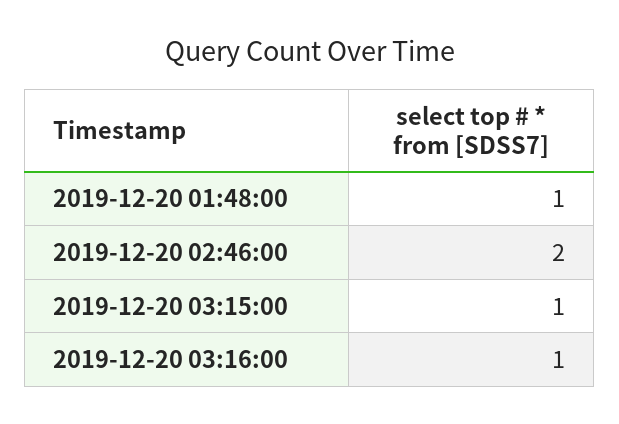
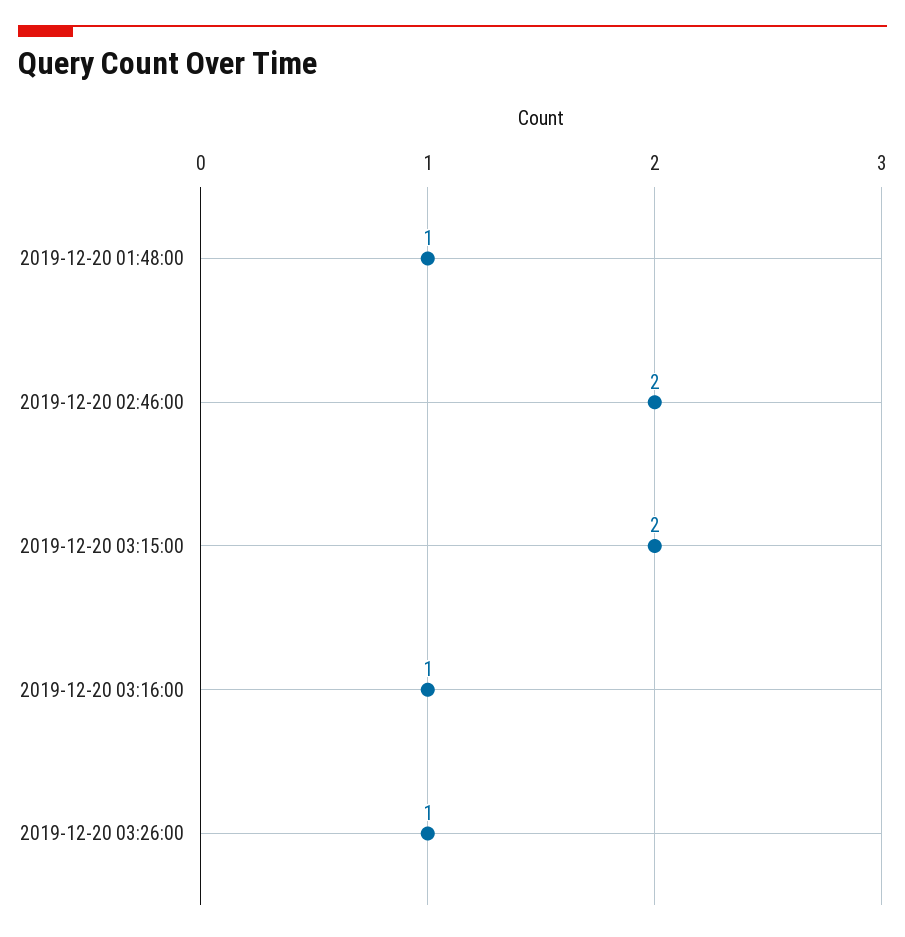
2019-12-20 03:15:00: 1 -> 2
2019-12-20 03:26:00: none -> 1

